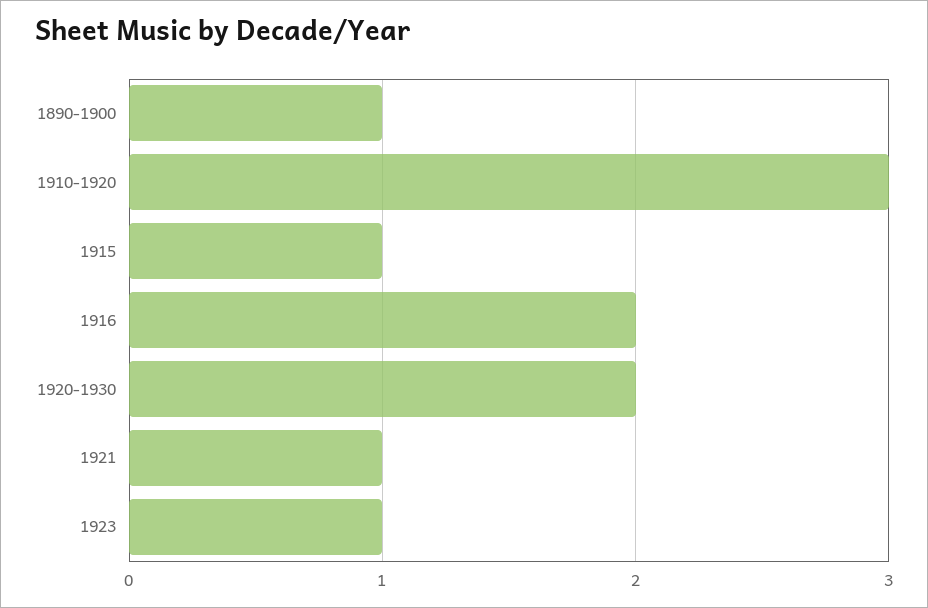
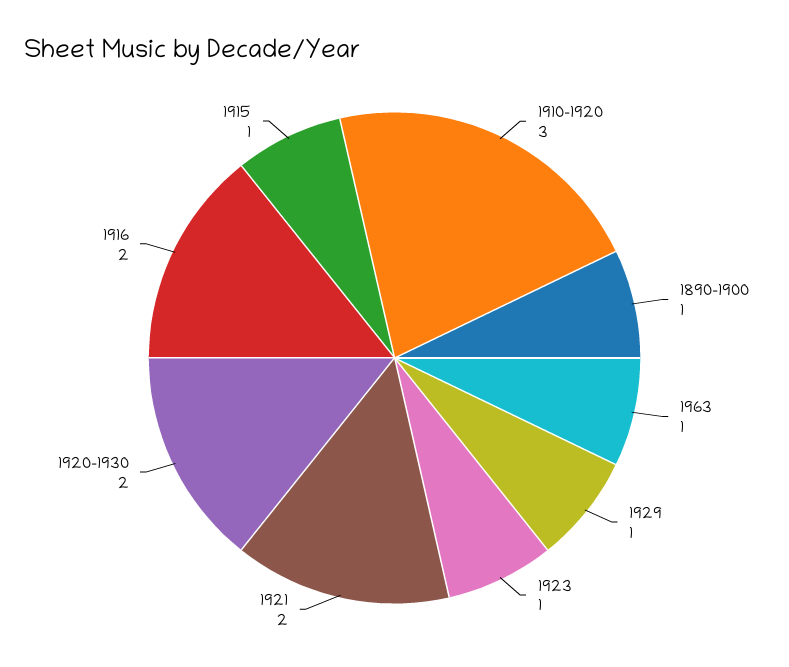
1921: 1 -> 2
1963: none -> 1
1929: none -> 1

